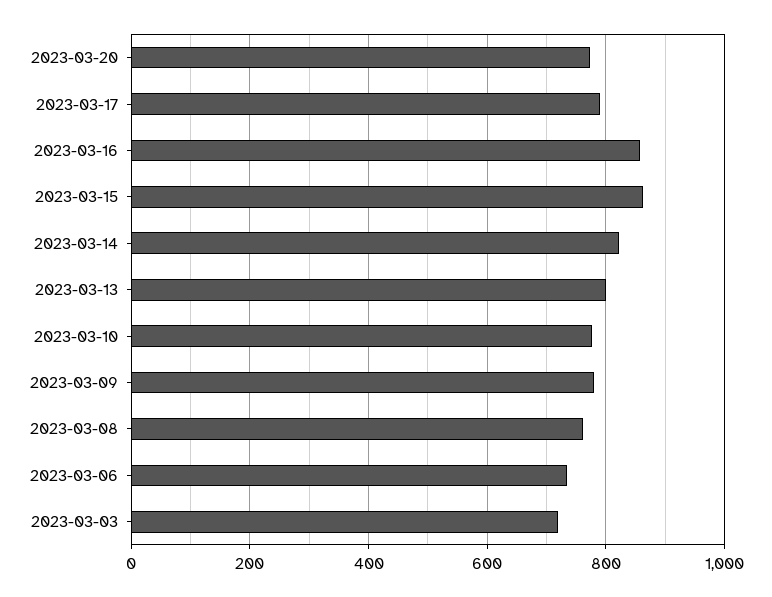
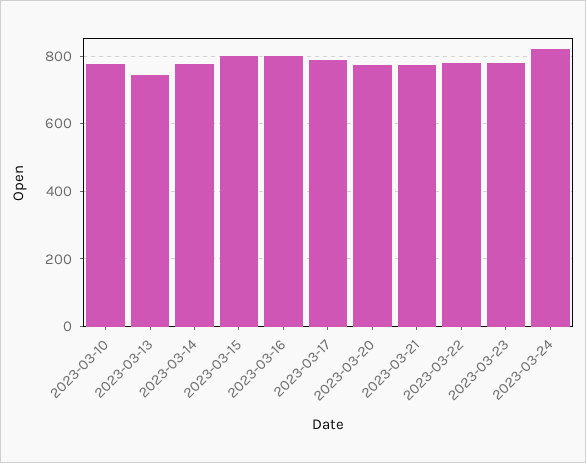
2023-03-16: 860 -> 800
2023-03-15: 860 -> 800
2023-03-14: 820 -> 780
2023-03-13: 800 -> 740
2023-03-09: 780 -> none
2023-03-08: 760 -> none
2023-03-06: 740 -> none
2023-03-03: 720 -> none
2023-03-21: none -> 780
2023-03-22: none -> 780
2023-03-23: none -> 780
2023-03-24: none -> 820

